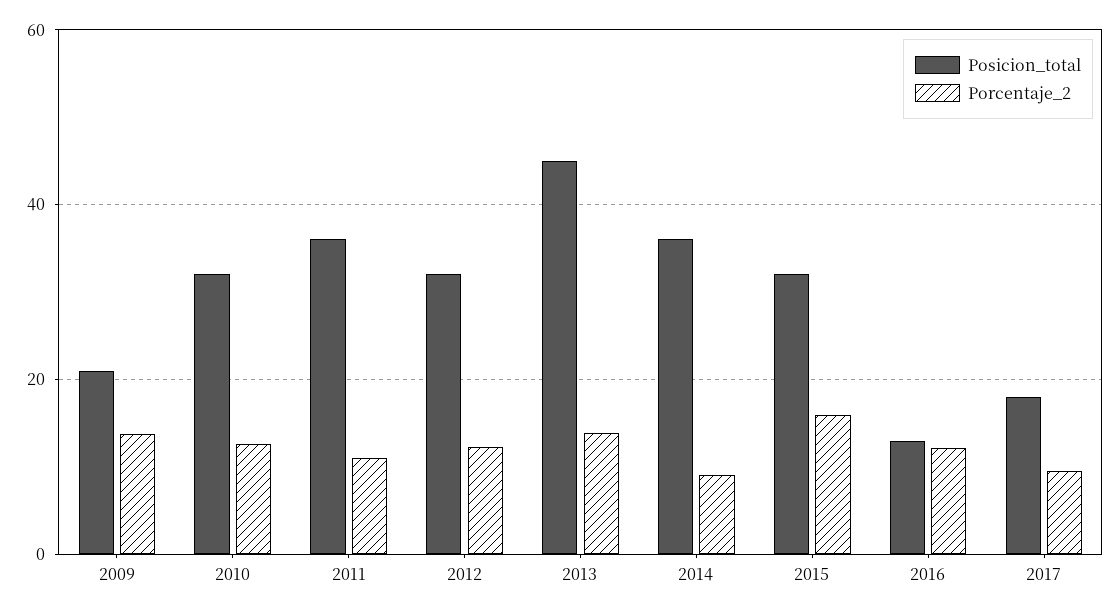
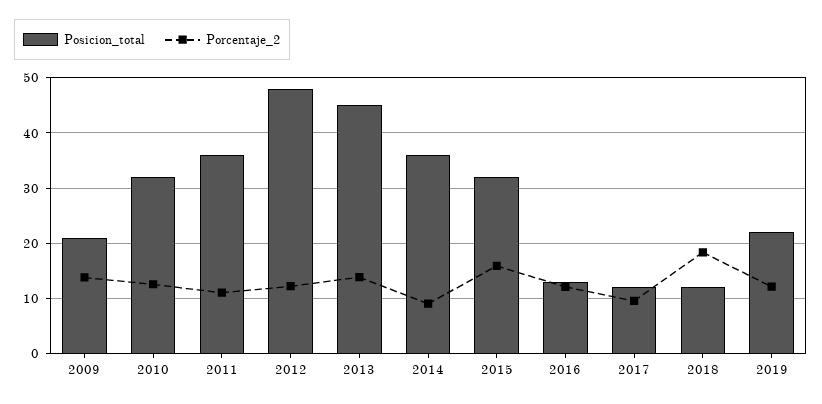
Posicion_total, 2012: 32 -> 48
Posicion_total, 2017: 18 -> 12
Posicion_total, 2018: none -> 12
Porcentaje_2, 2018: none -> 18
Posicion_total, 2019: none -> 22
Porcentaje_2, 2019: none -> 12

